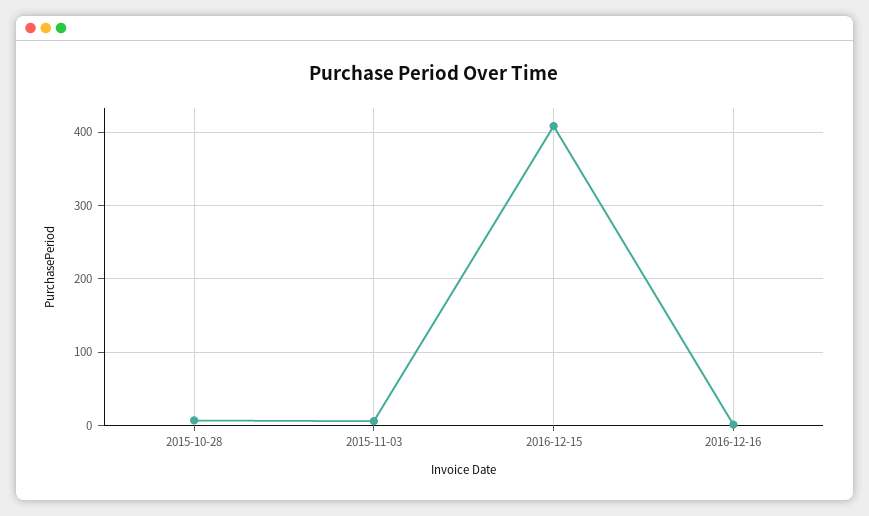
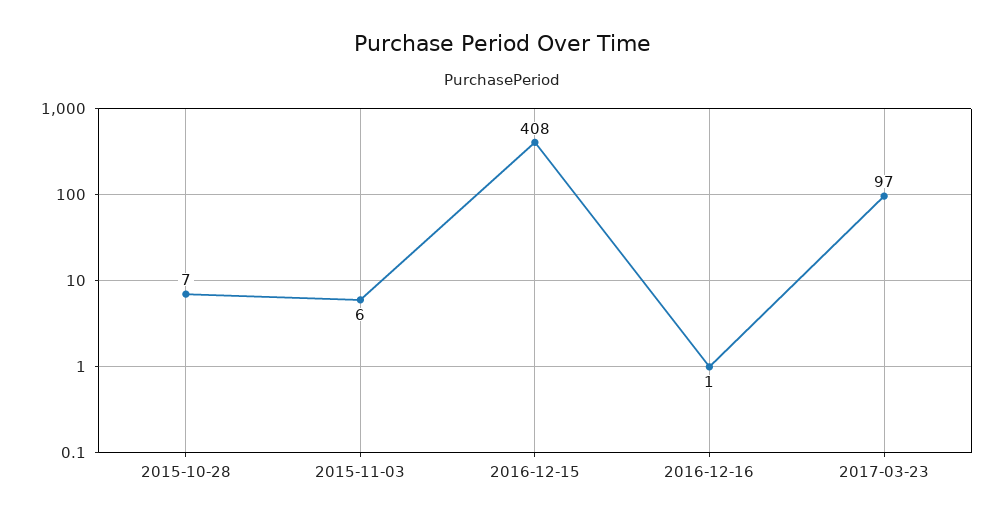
2017-03-23: none -> 97

